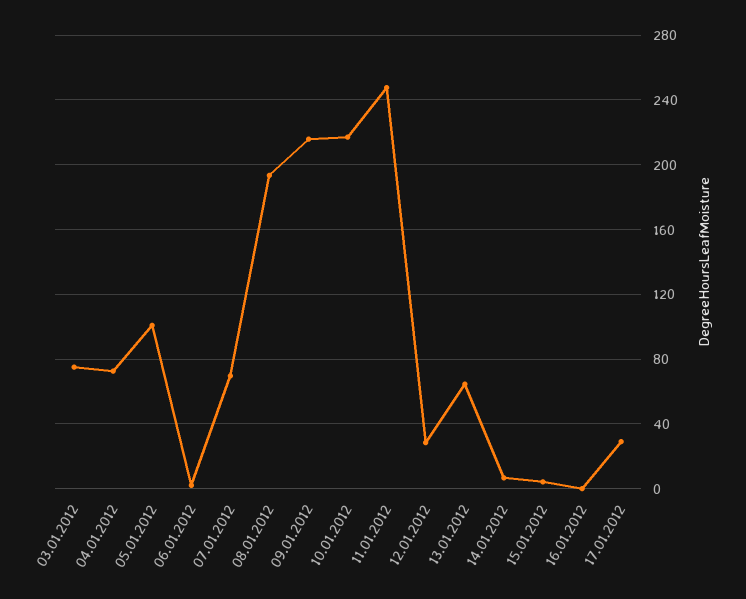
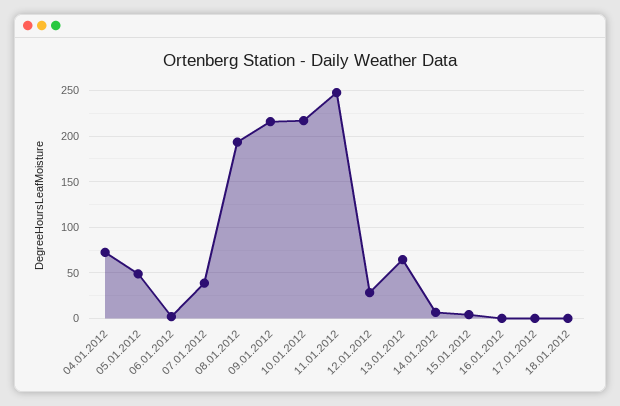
03.01.2012: 75 -> none
05.01.2012: 100 -> 50
07.01.2012: 70 -> 40
17.01.2012: 30 -> 0
18.01.2012: none -> 0

